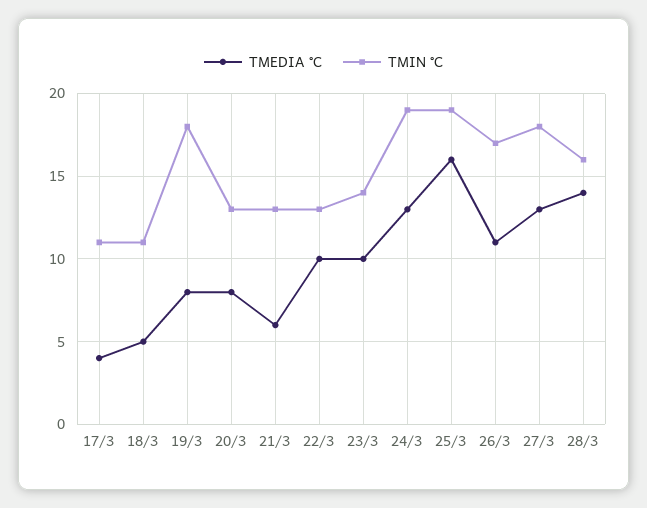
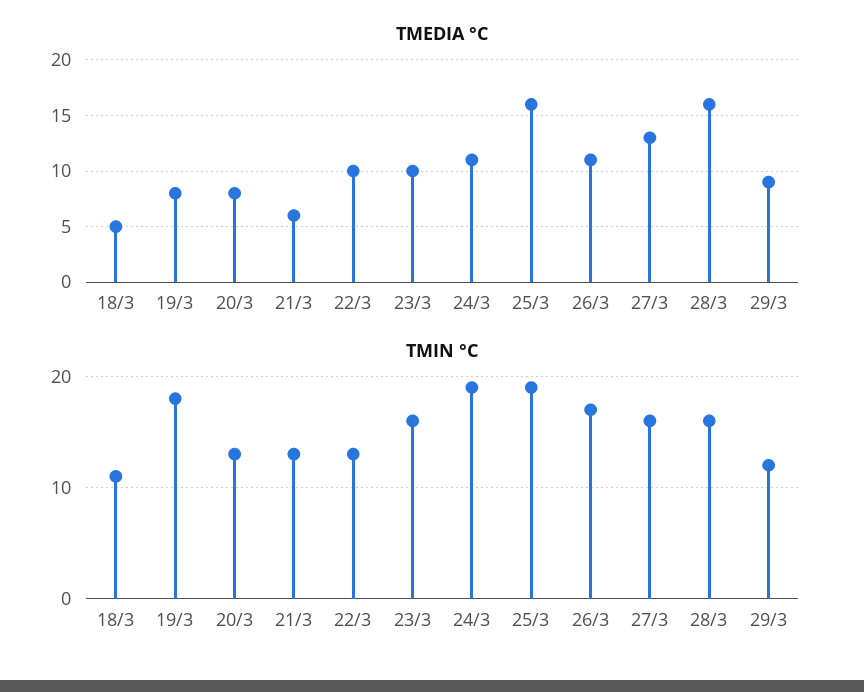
TMEDIA °C, 17/3: 4 -> none
TMIN °C, 17/3: 11 -> none
TMIN °C, 23/3: 14 -> 16
TMEDIA °C, 24/3: 13 -> 11
TMIN °C, 27/3: 18 -> 16
TMEDIA °C, 28/3: 14 -> 16
TMEDIA °C, 29/3: none -> 9
TMIN °C, 29/3: none -> 12

